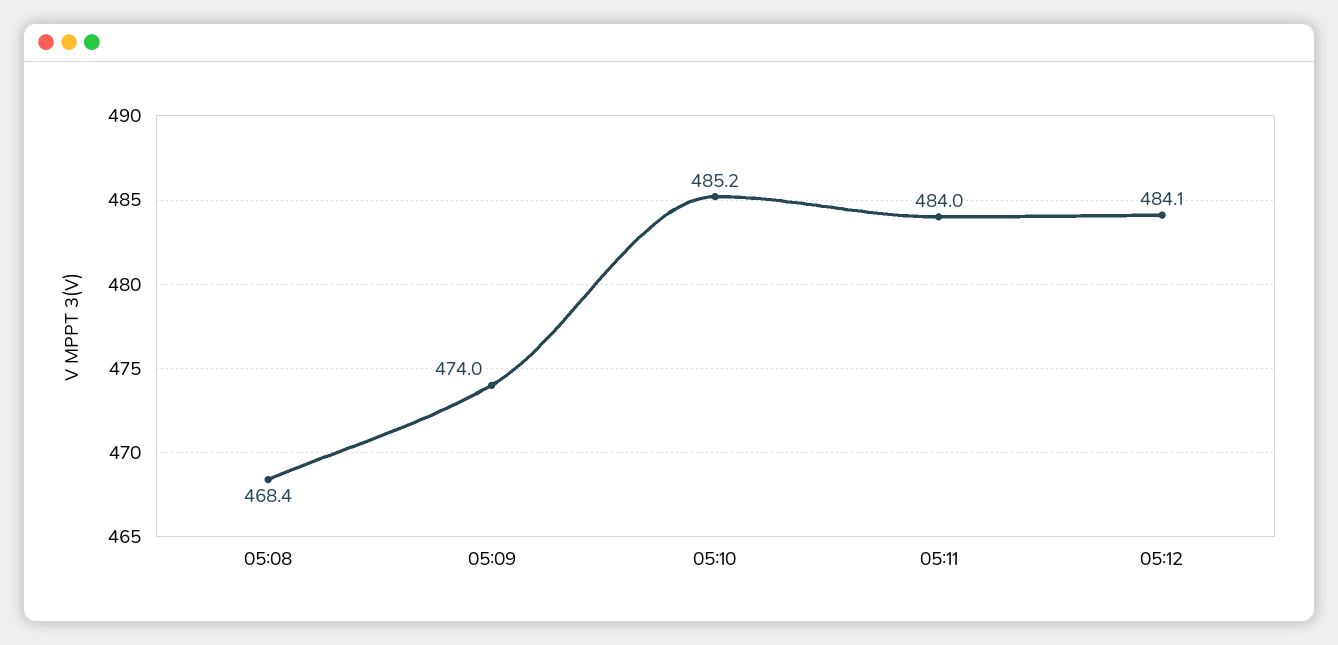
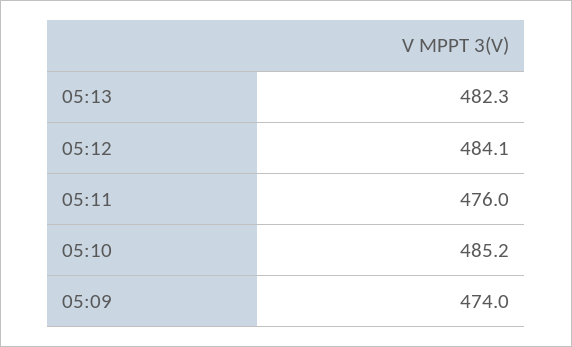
05:08: 468.4 -> none
05:11: 484 -> 476
05:13: none -> 482.3

